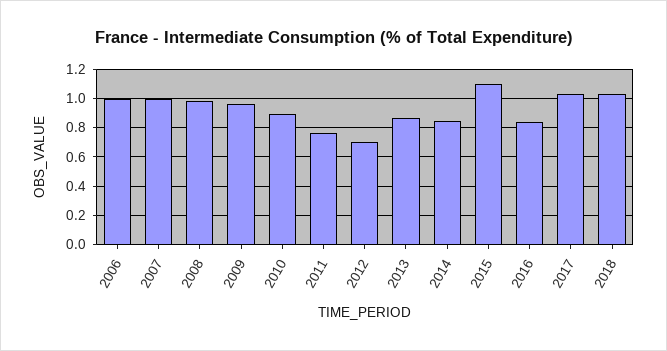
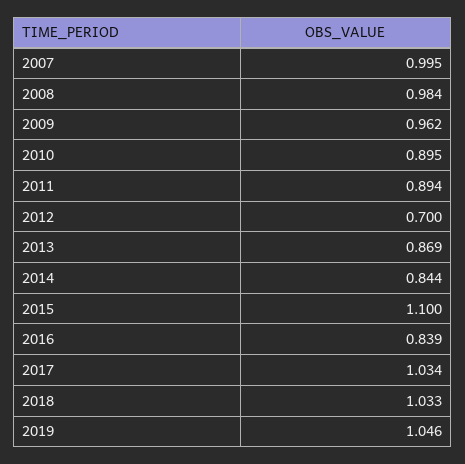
2006: 1 -> none
2011: 0.75 -> 0.894
2019: none -> 1.046

